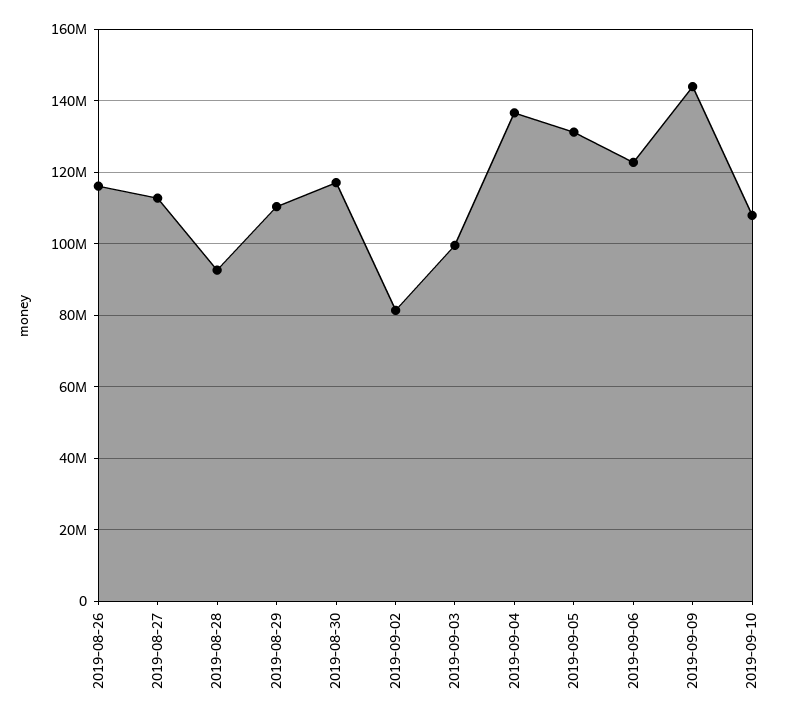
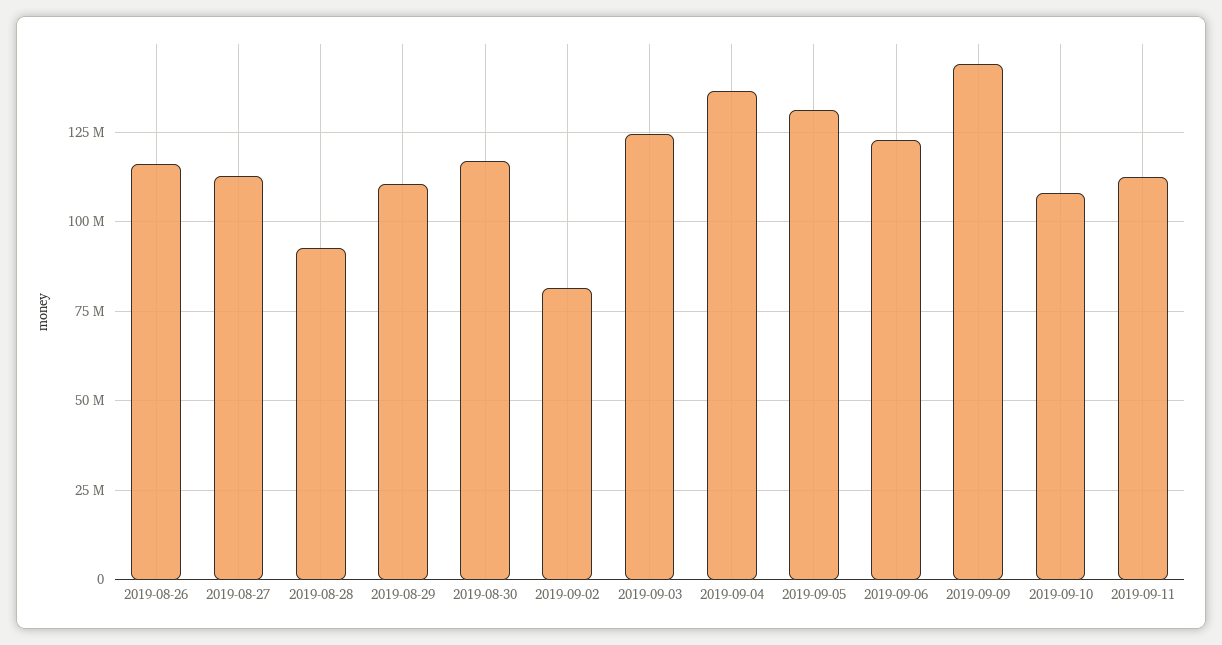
2019-09-03: 100000000 -> 125000000
2019-09-11: none -> 112500000

